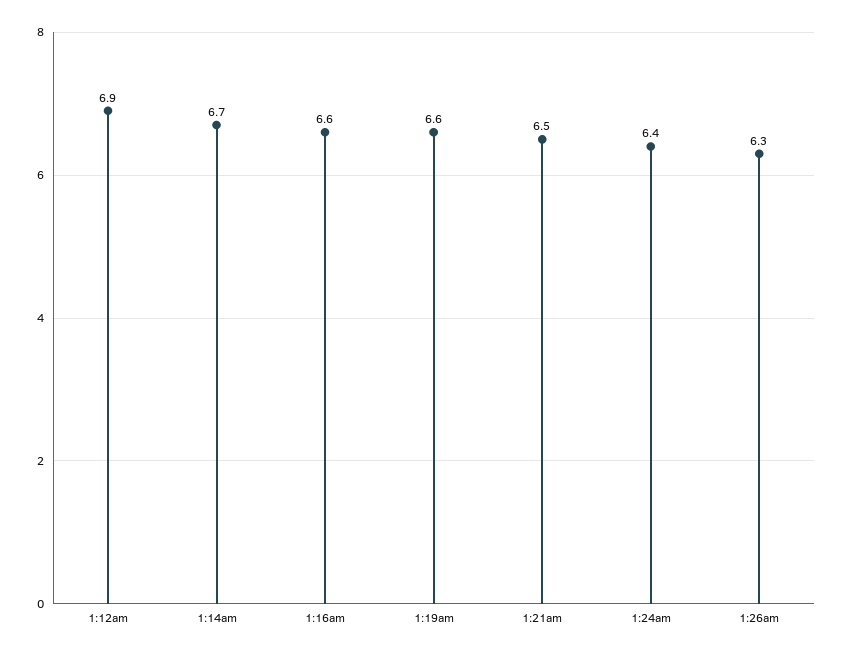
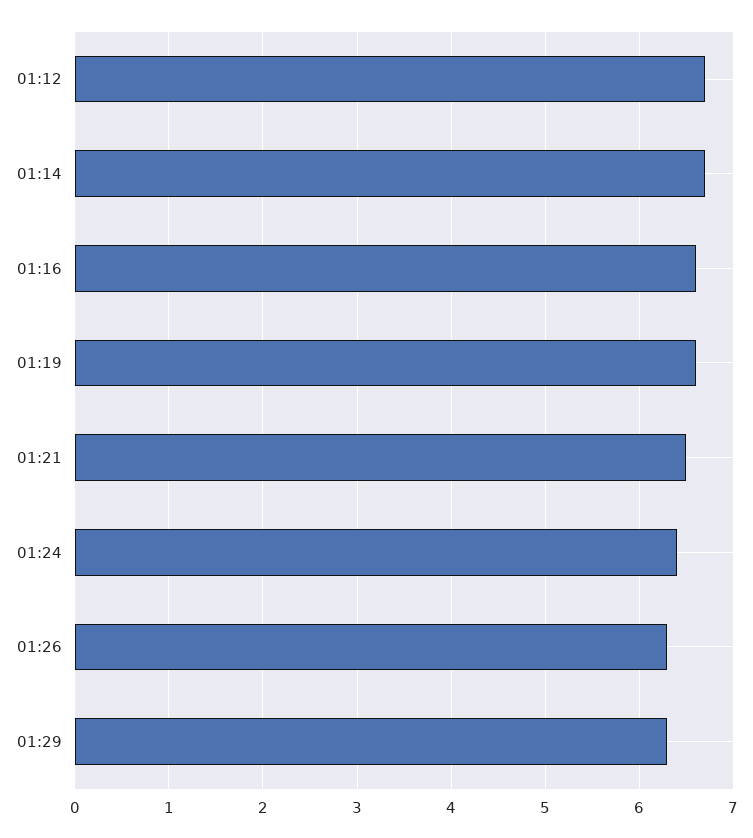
1:12am: 6.9 -> 6.7
01:29: none -> 6.3

